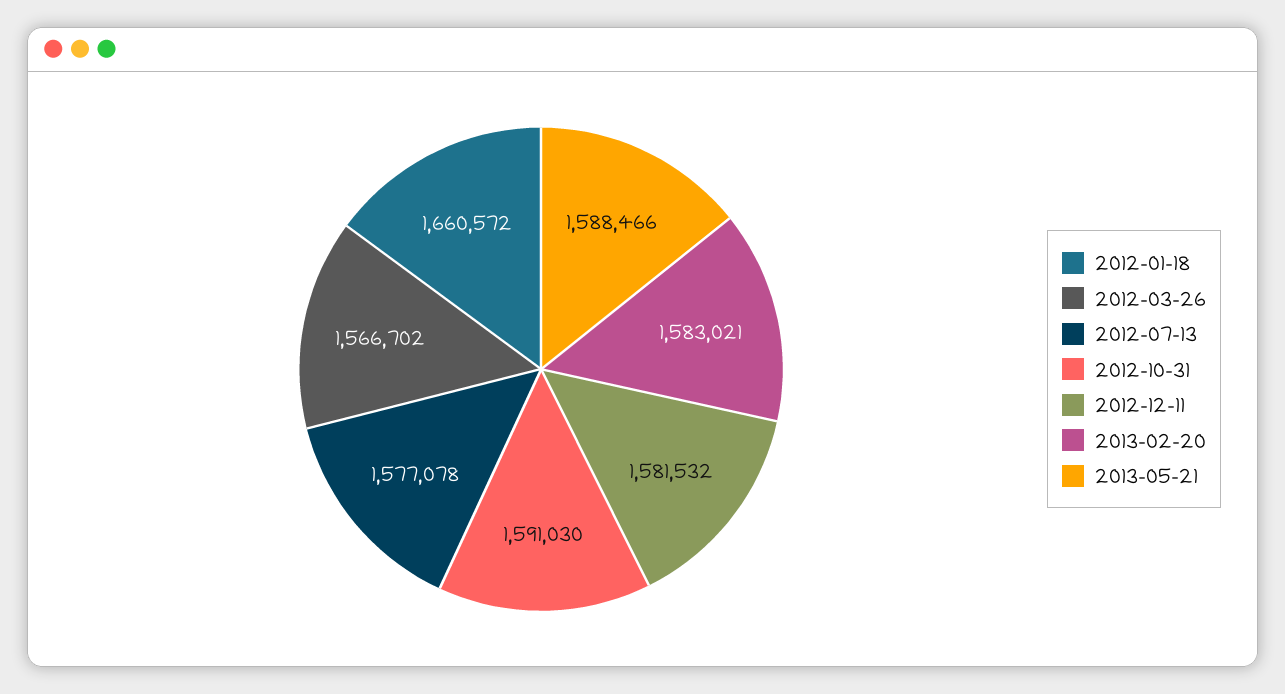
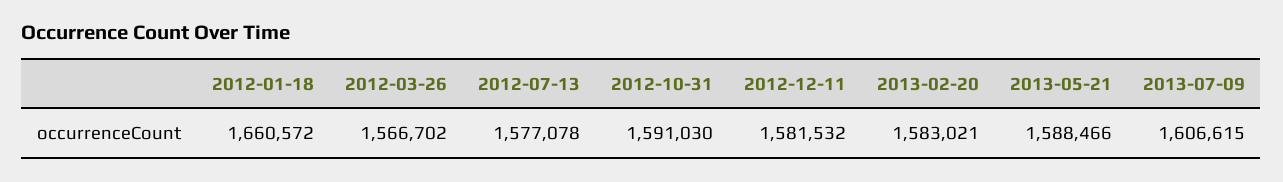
2013-07-09: none -> 1606615

